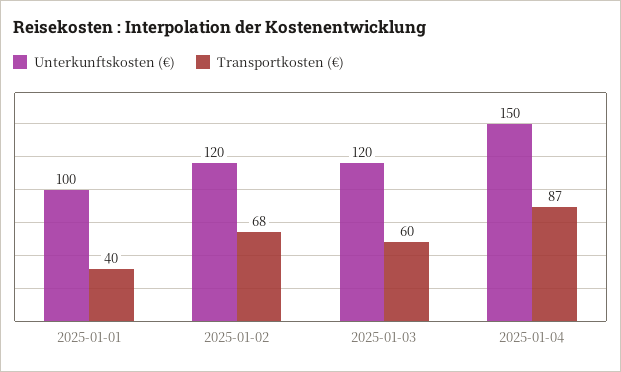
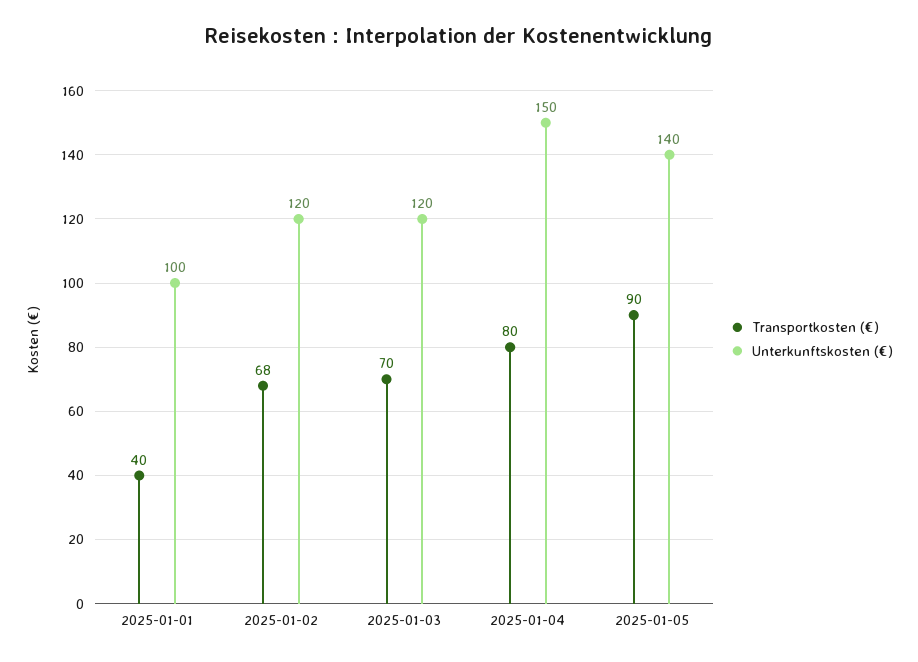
Transportkosten (€), 2025-01-03: 60 -> 70
Transportkosten (€), 2025-01-04: 87 -> 80
Transportkosten (€), 2025-01-05: none -> 90
Unterkunftskosten (€), 2025-01-05: none -> 140

